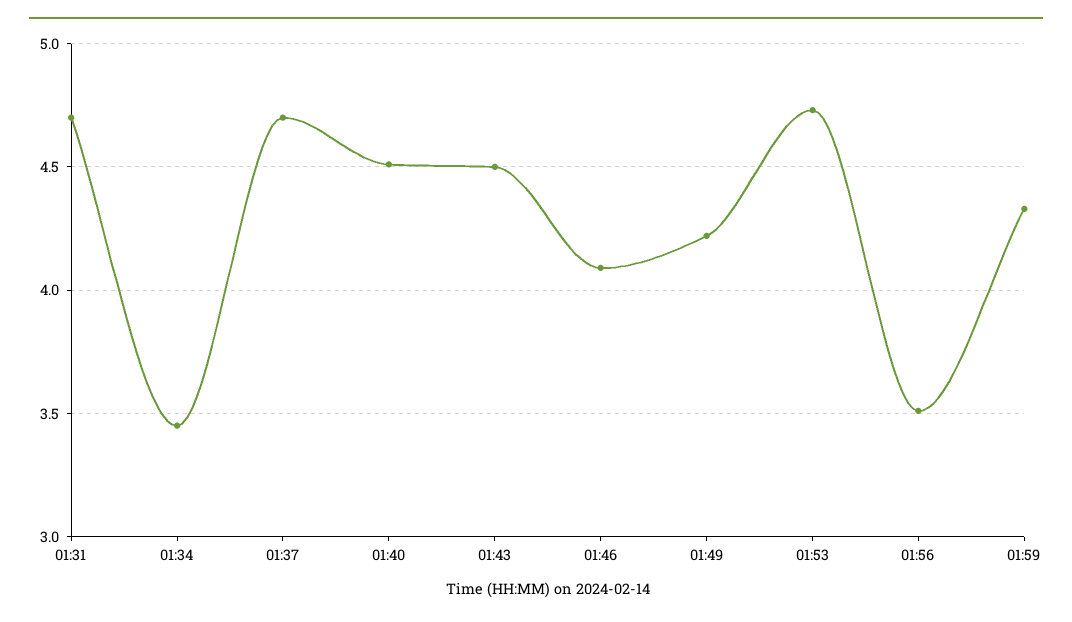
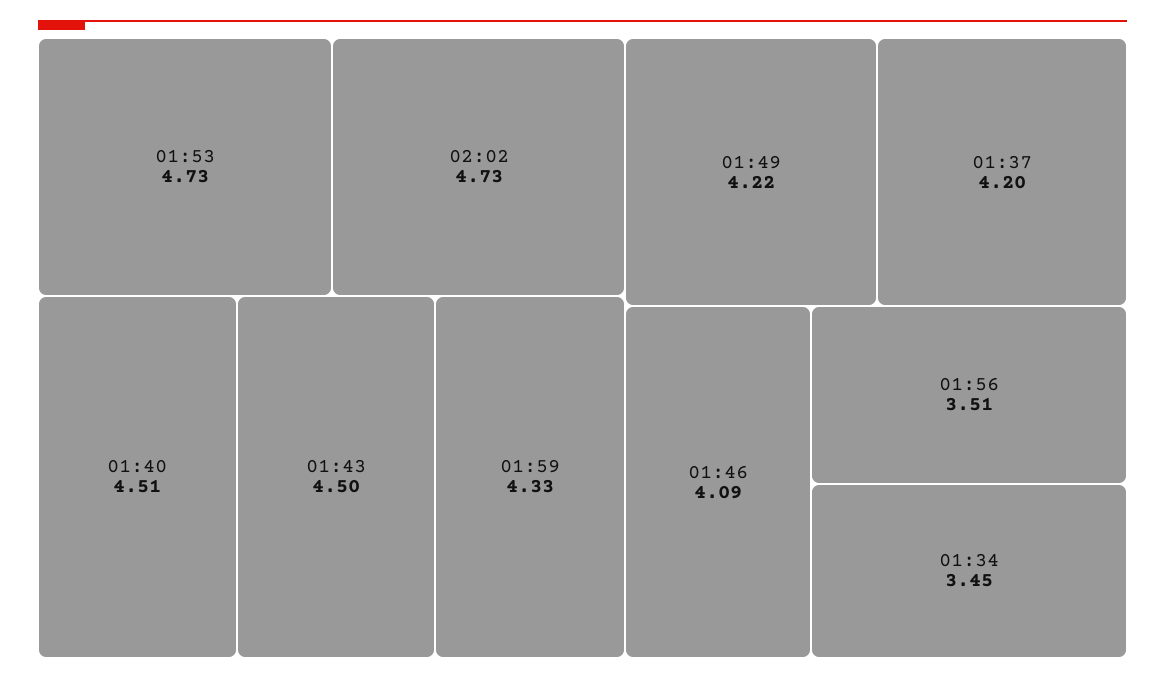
01:31: 4.7 -> none
01:37: 4.7 -> 4.2
02:02: none -> 4.73

